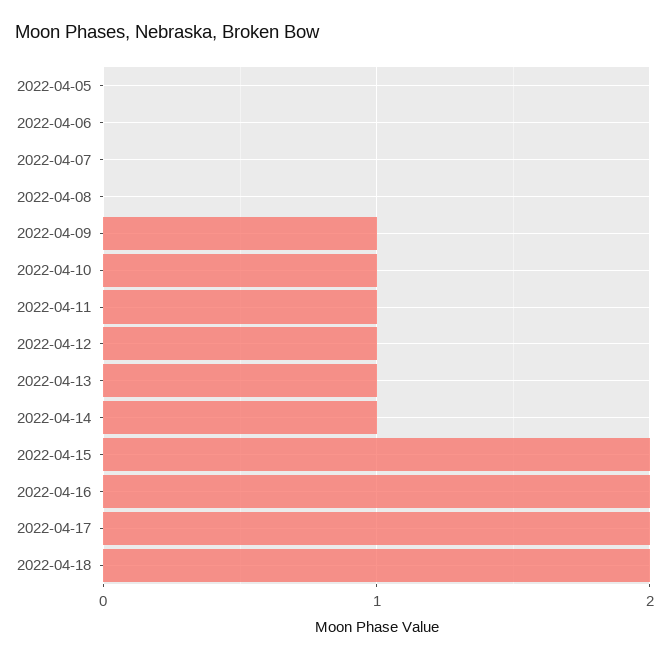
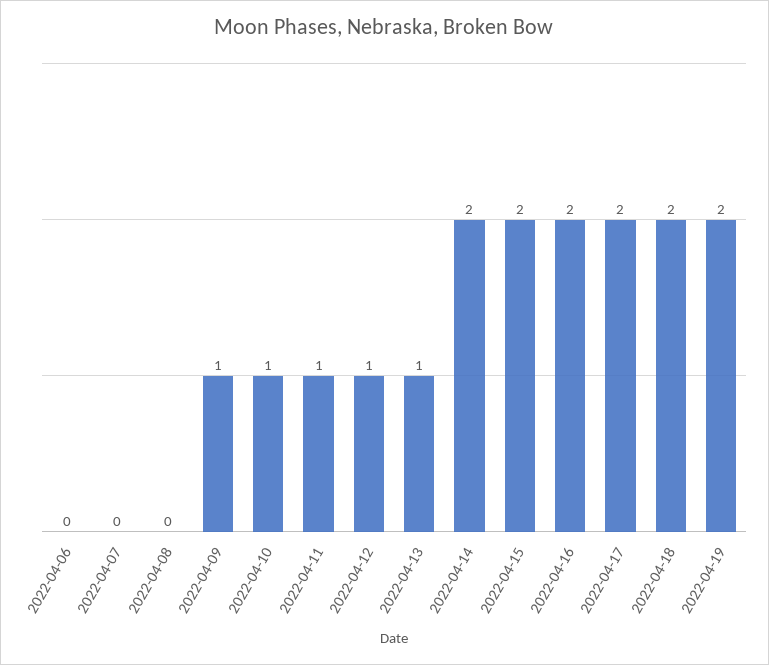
2022-04-05: 0 -> none
2022-04-14: 1 -> 2
2022-04-19: none -> 2

